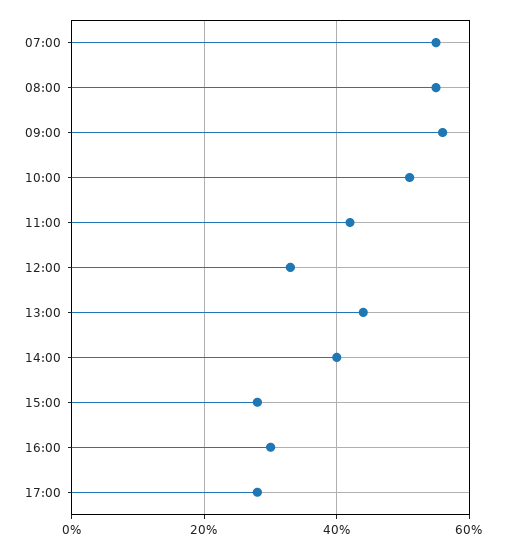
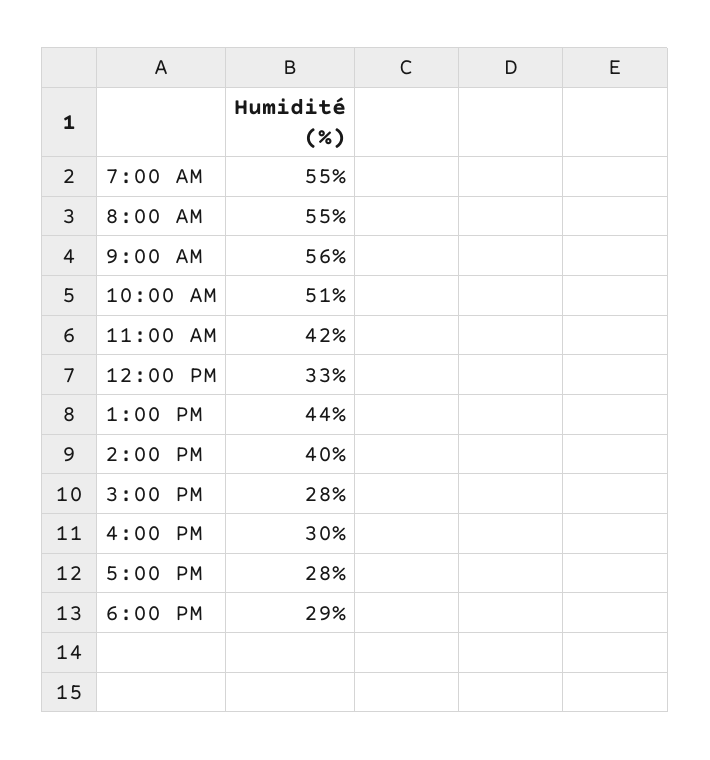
6:00 PM: none -> 29

